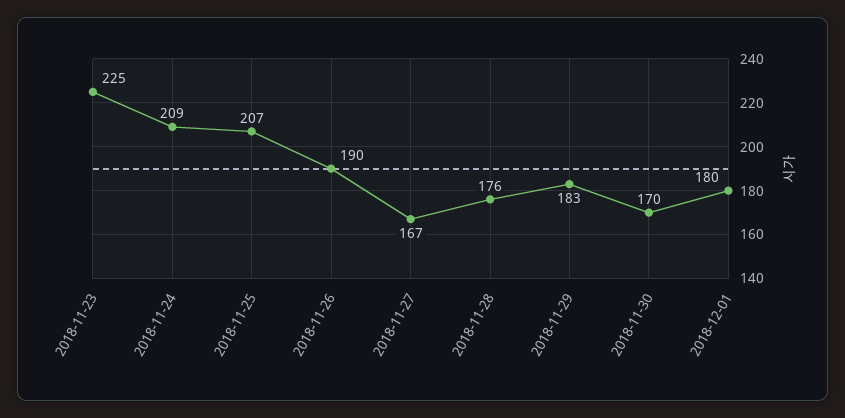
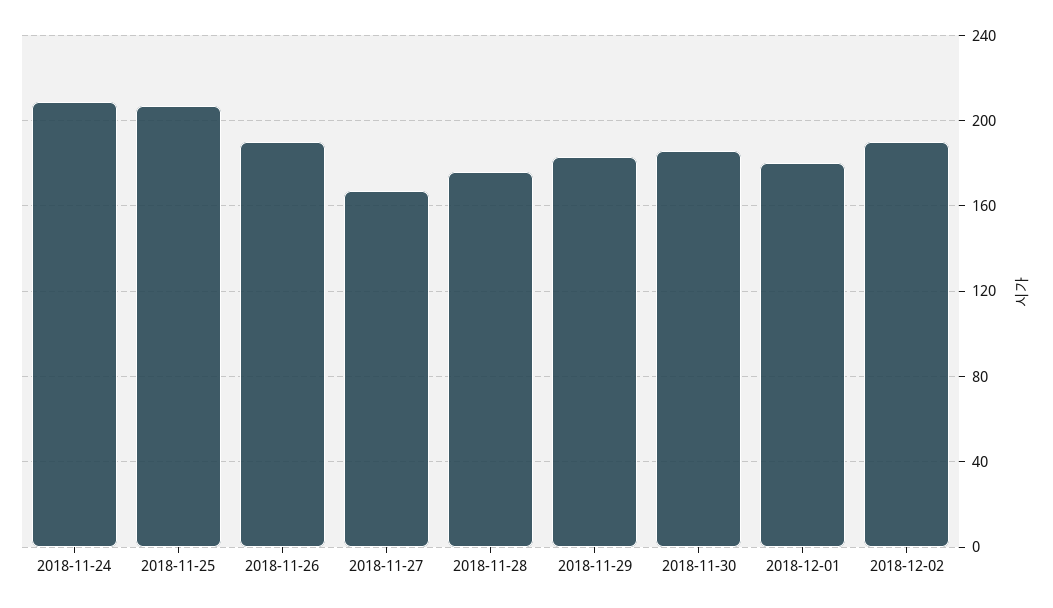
2018-11-23: 225 -> none
2018-11-30: 170 -> 185
2018-12-02: none -> 190

